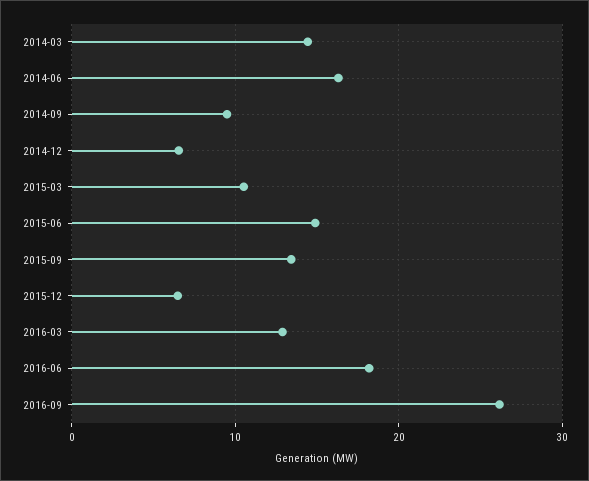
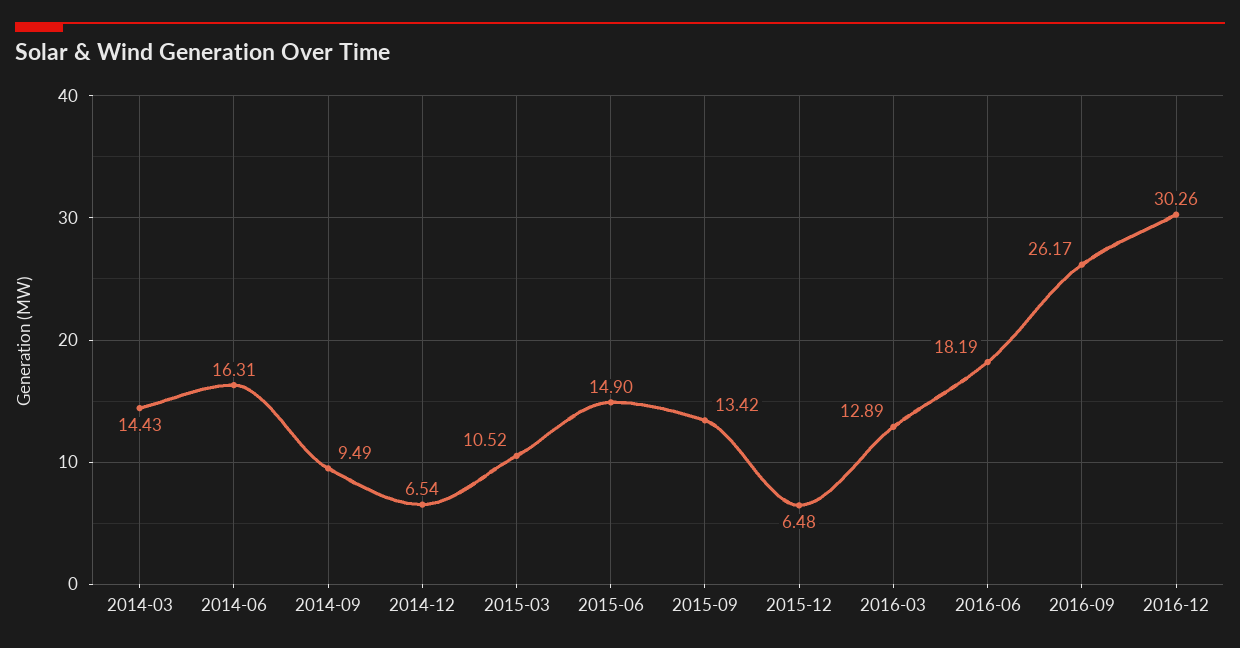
2016-12: none -> 30.26

